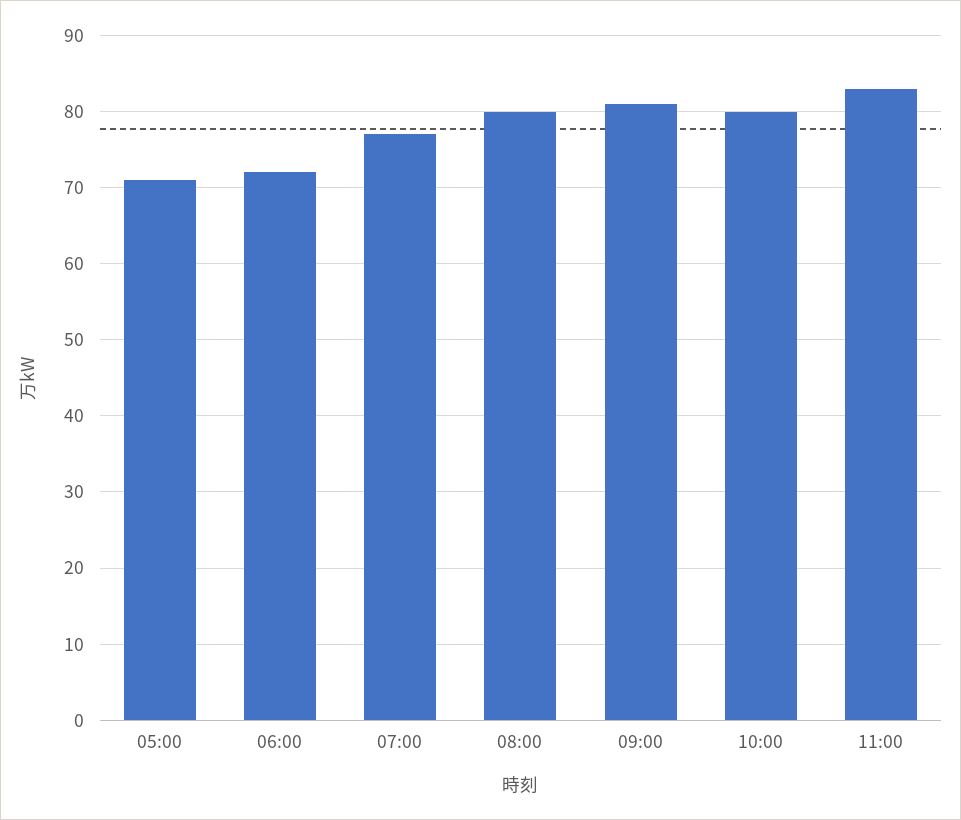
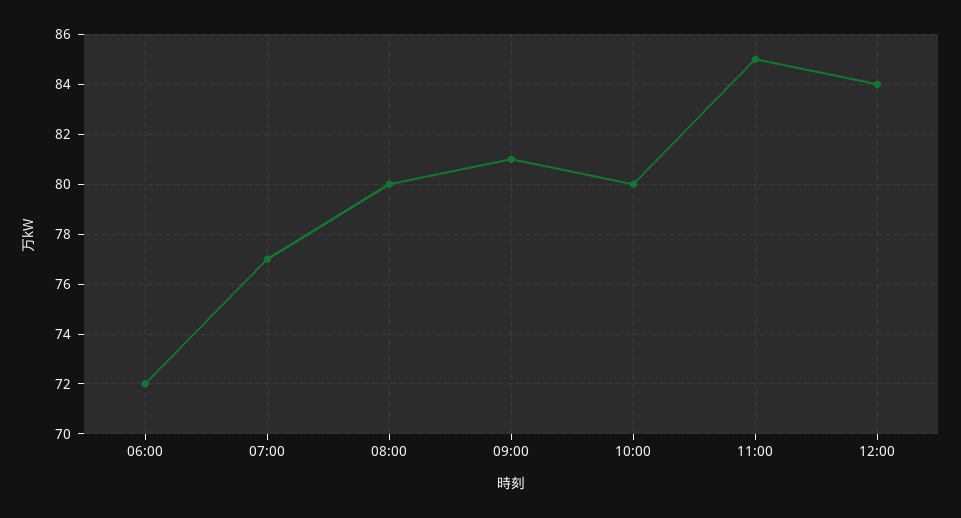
05:00: 71 -> none
11:00: 83 -> 85
12:00: none -> 84

